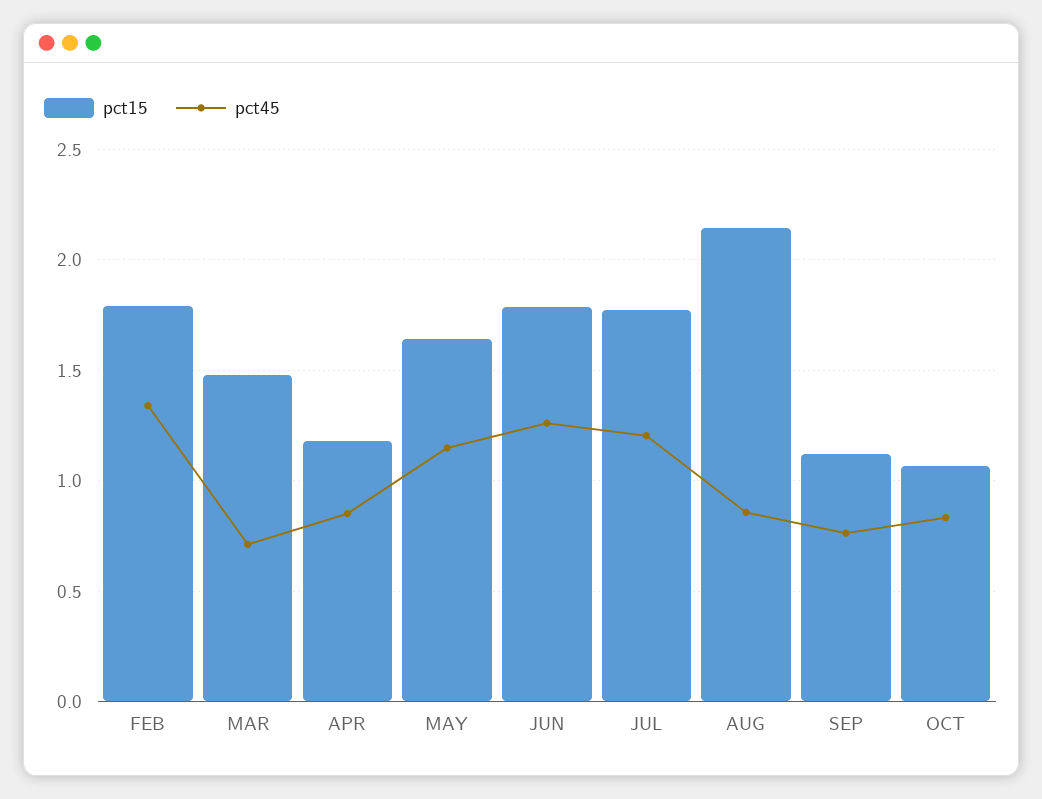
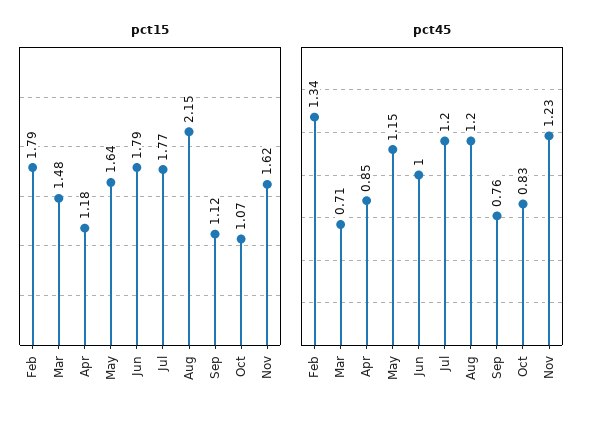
pct45, JUN: 1.25 -> 1
pct45, AUG: 0.85 -> 1.2
pct15, Nov: none -> 1.62
pct45, Nov: none -> 1.23

